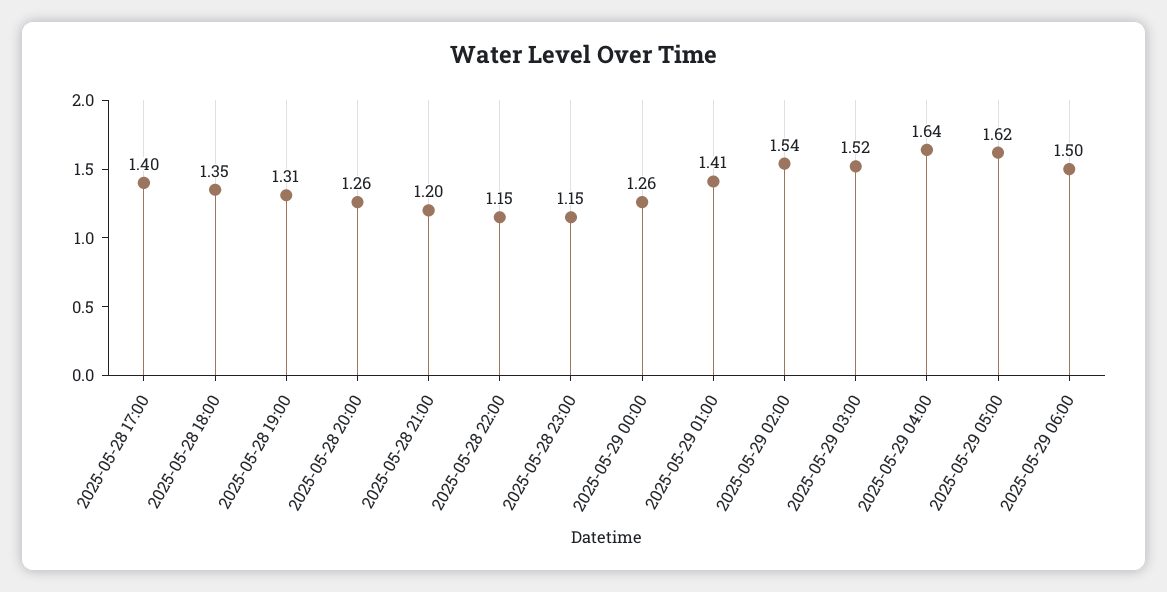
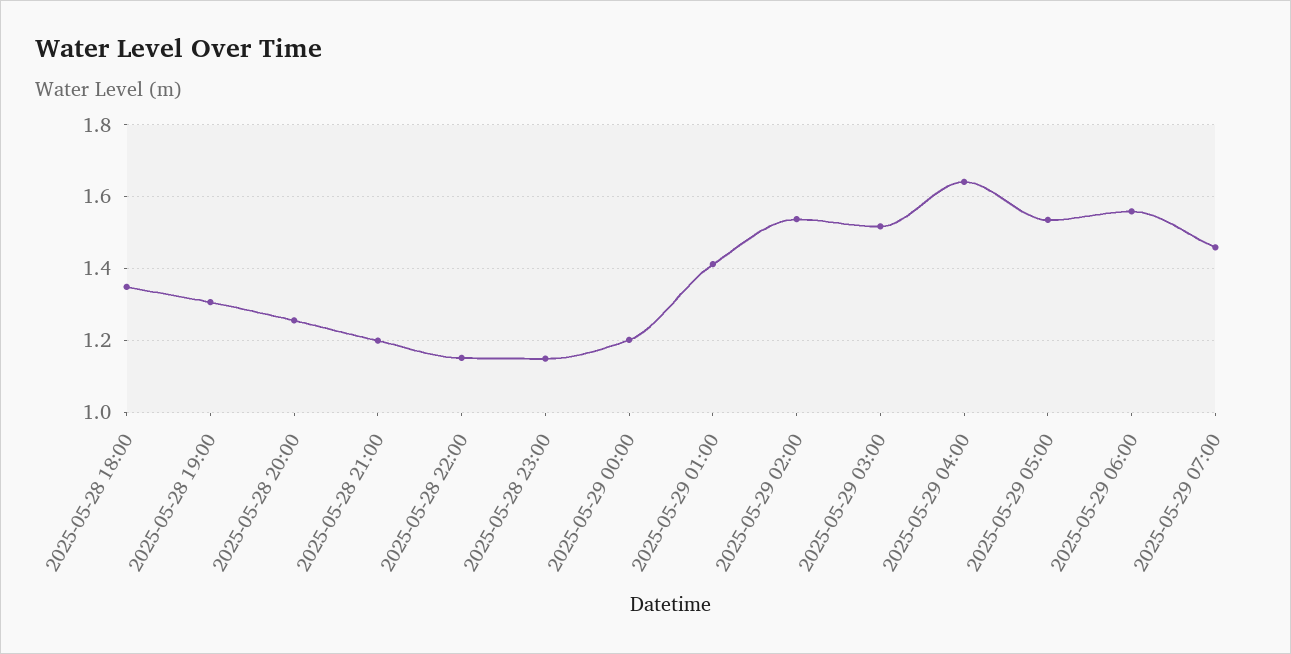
2025-05-28 17:00: 1.4 -> none
2025-05-29 00:00: 1.26 -> 1.2
2025-05-29 05:00: 1.62 -> 1.54
2025-05-29 06:00: 1.5 -> 1.56
2025-05-29 07:00: none -> 1.46

